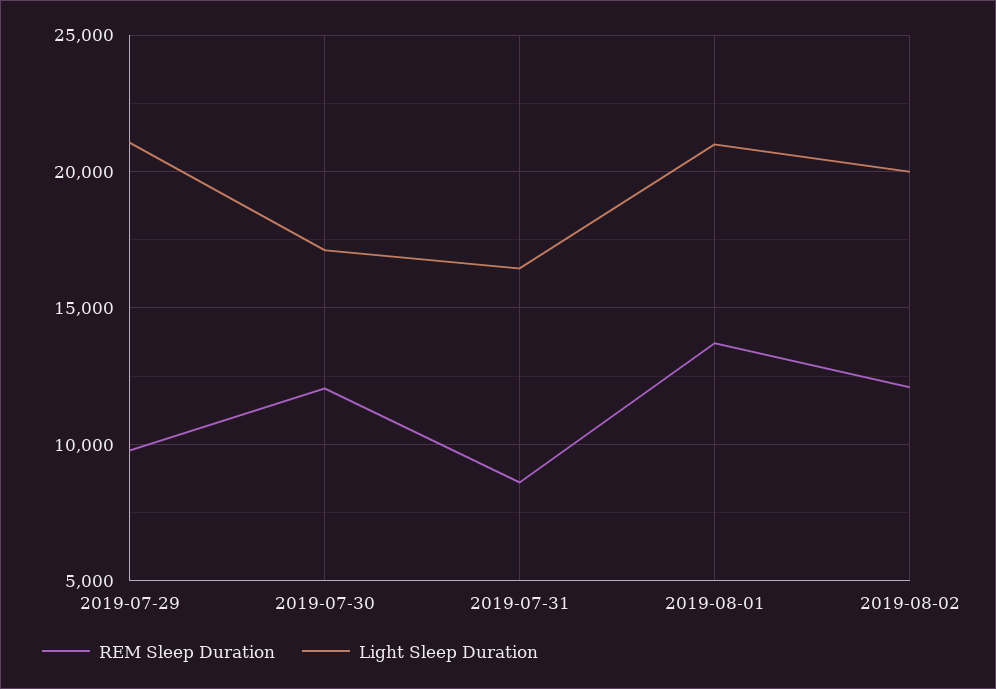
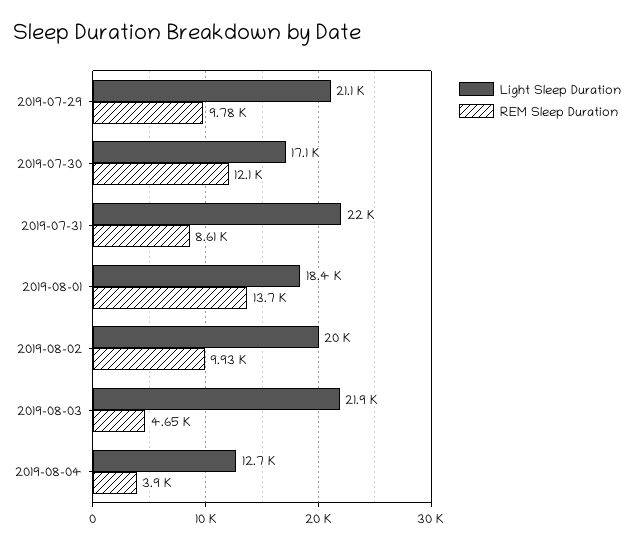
Light Sleep Duration, 2019-07-31: 16500 -> 22000
Light Sleep Duration, 2019-08-01: 21000 -> 18400
REM Sleep Duration, 2019-08-02: 12000 -> 9930
Light Sleep Duration, 2019-08-03: none -> 21900
REM Sleep Duration, 2019-08-03: none -> 4650
Light Sleep Duration, 2019-08-04: none -> 12700
REM Sleep Duration, 2019-08-04: none -> 3900

